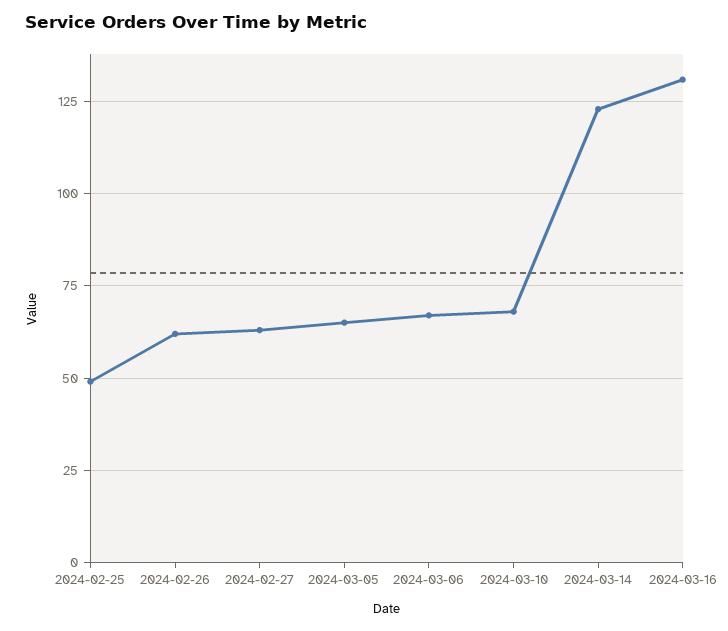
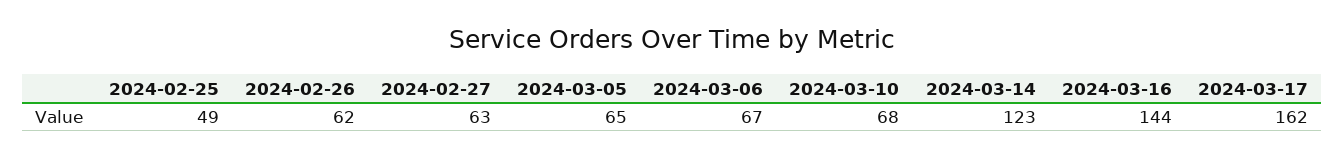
2024-03-16: 130 -> 144
2024-03-17: none -> 162

